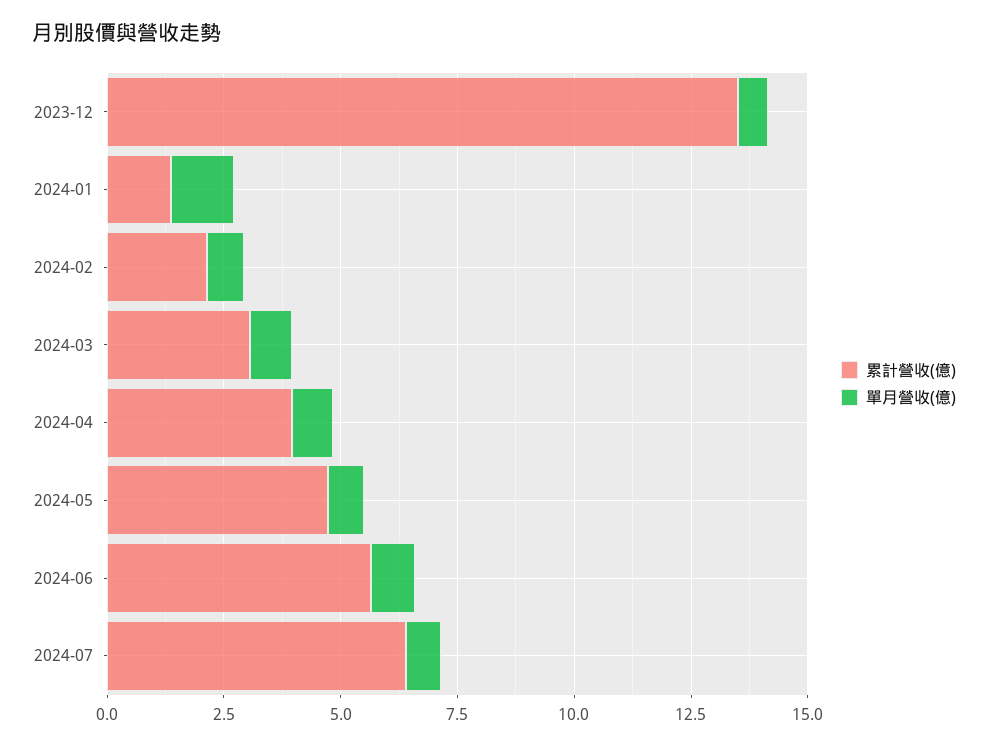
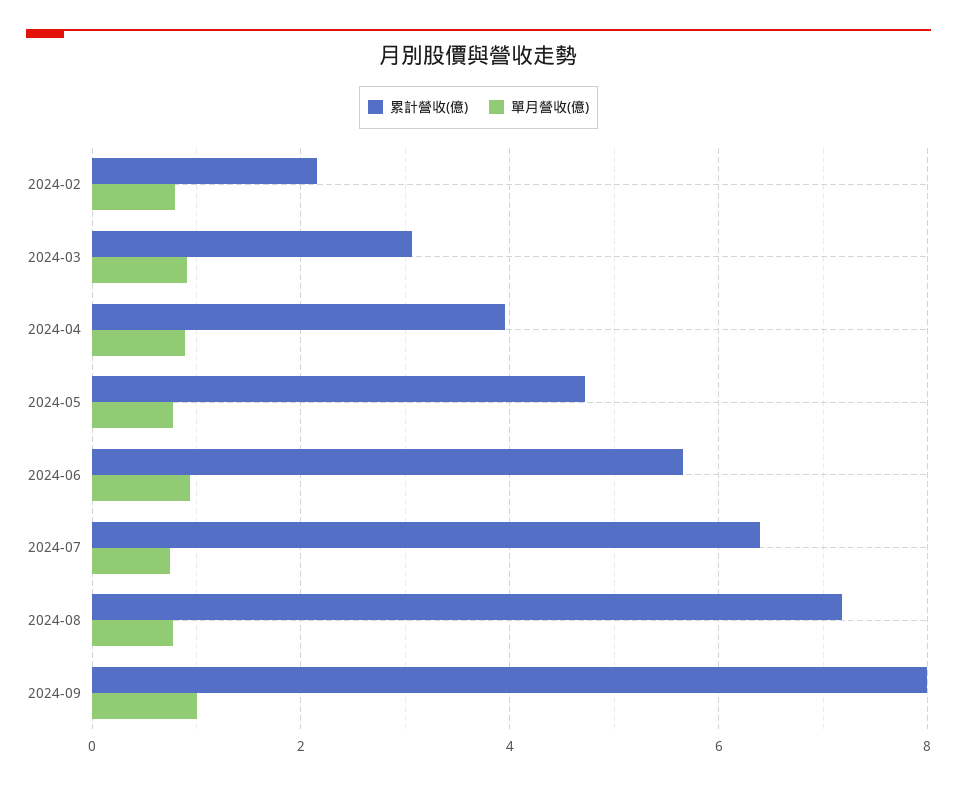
累計營收(億), 2023-12: 13.5 -> none
單月營收(億), 2023-12: 0.5 -> none
累計營收(億), 2024-01: 1.5 -> none
單月營收(億), 2024-01: 1.5 -> none
累計營收(億), 2024-08: none -> 7.2
單月營收(億), 2024-08: none -> 0.8
累計營收(億), 2024-09: none -> 8
單月營收(億), 2024-09: none -> 1

